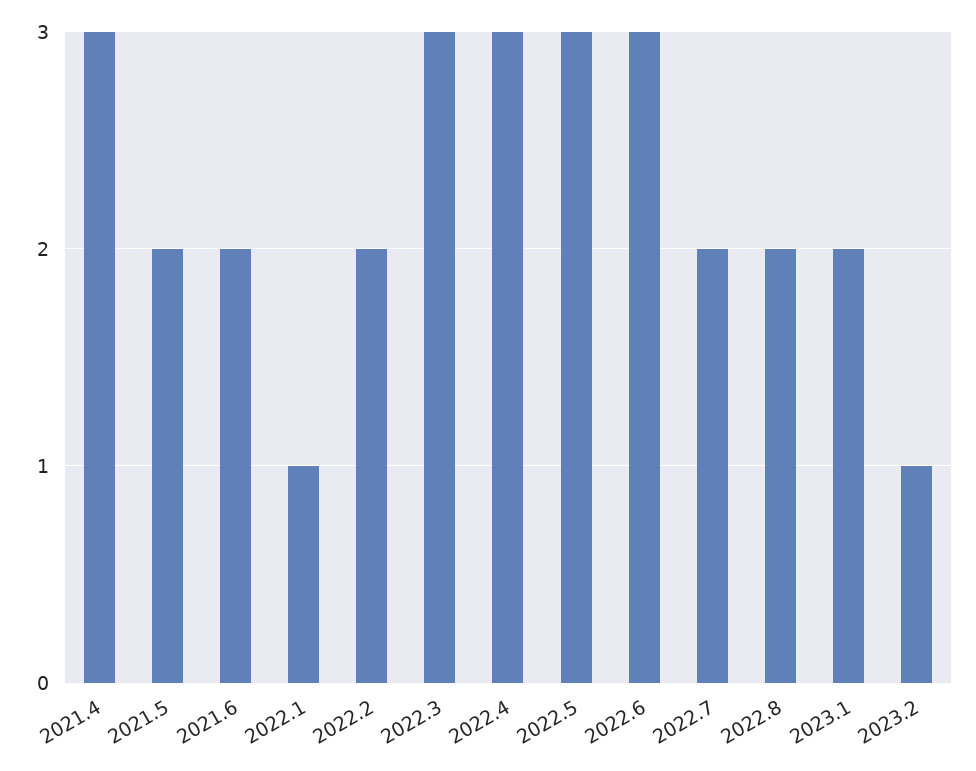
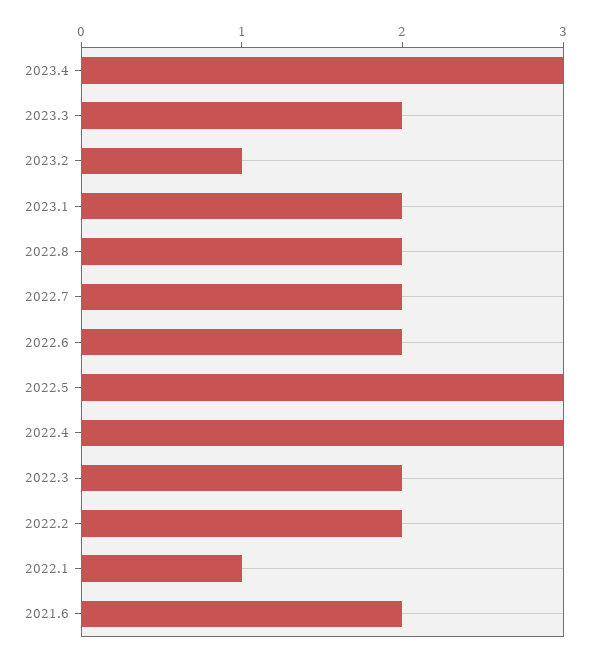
2021.4: 3 -> none
2021.5: 2 -> none
2022.3: 3 -> 2
2022.6: 3 -> 2
2023.4: none -> 3
2023.3: none -> 2

